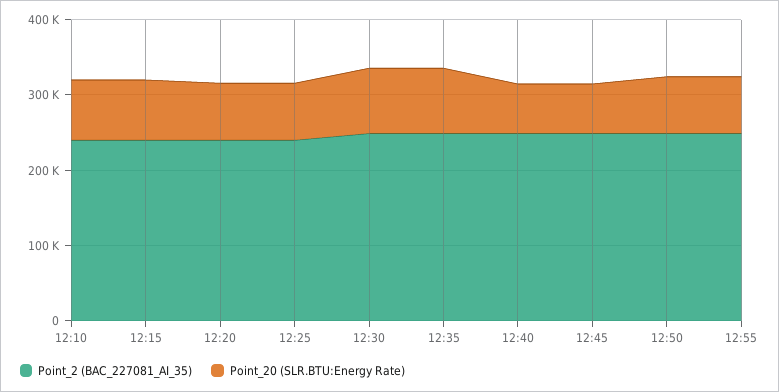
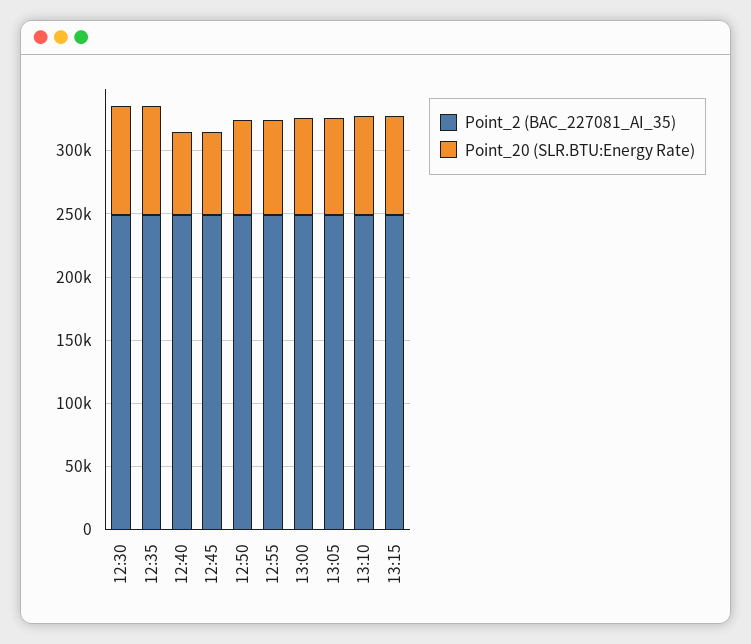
Point_2 (BAC_227081_AI_35), 12:10: 240000 -> none
Point_20 (SLR.BTU:Energy Rate), 12:10: 80000 -> none
Point_2 (BAC_227081_AI_35), 12:15: 240000 -> none
Point_20 (SLR.BTU:Energy Rate), 12:15: 80000 -> none
Point_2 (BAC_227081_AI_35), 12:20: 240000 -> none
Point_20 (SLR.BTU:Energy Rate), 12:20: 80000 -> none
Point_2 (BAC_227081_AI_35), 12:25: 240000 -> none
Point_20 (SLR.BTU:Energy Rate), 12:25: 80000 -> none
Point_2 (BAC_227081_AI_35), 13:00: none -> 250000
Point_20 (SLR.BTU:Energy Rate), 13:00: none -> 80000
Point_2 (BAC_227081_AI_35), 13:05: none -> 250000
Point_20 (SLR.BTU:Energy Rate), 13:05: none -> 80000
Point_2 (BAC_227081_AI_35), 13:10: none -> 250000
Point_20 (SLR.BTU:Energy Rate), 13:10: none -> 80000
Point_2 (BAC_227081_AI_35), 13:15: none -> 250000
Point_20 (SLR.BTU:Energy Rate), 13:15: none -> 80000

